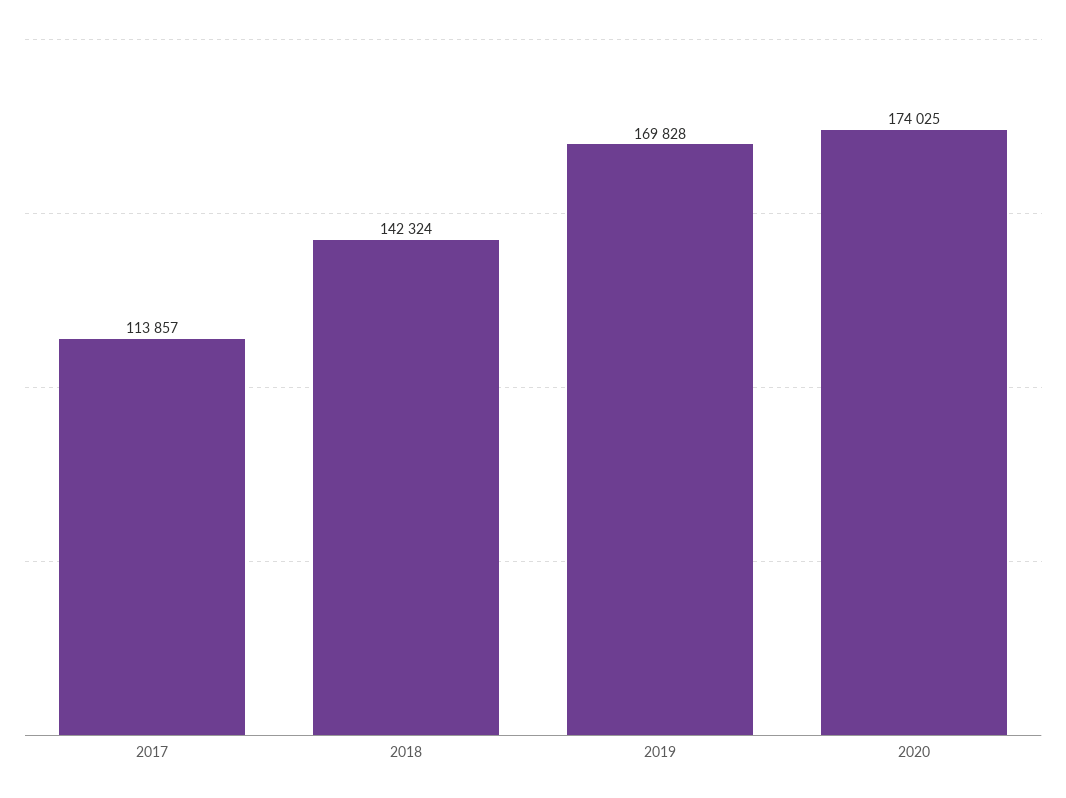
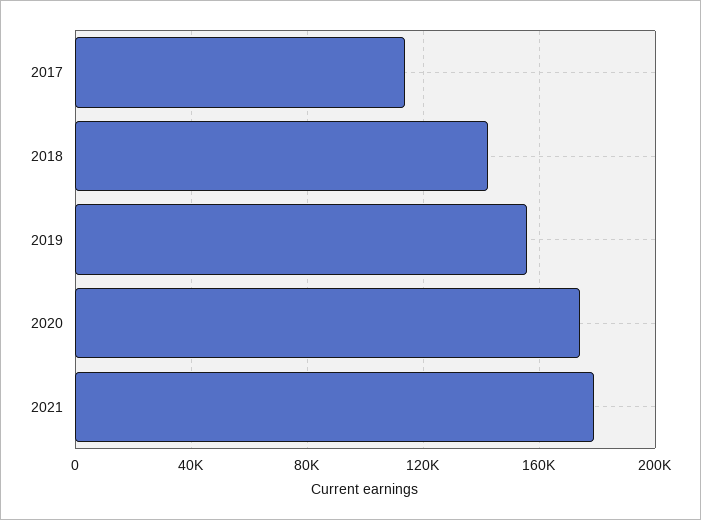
2019: 169828 -> 155000
2021: none -> 180000

